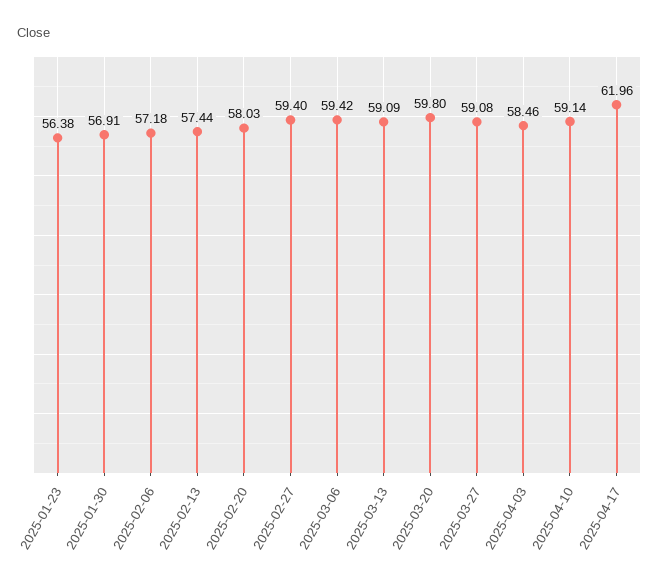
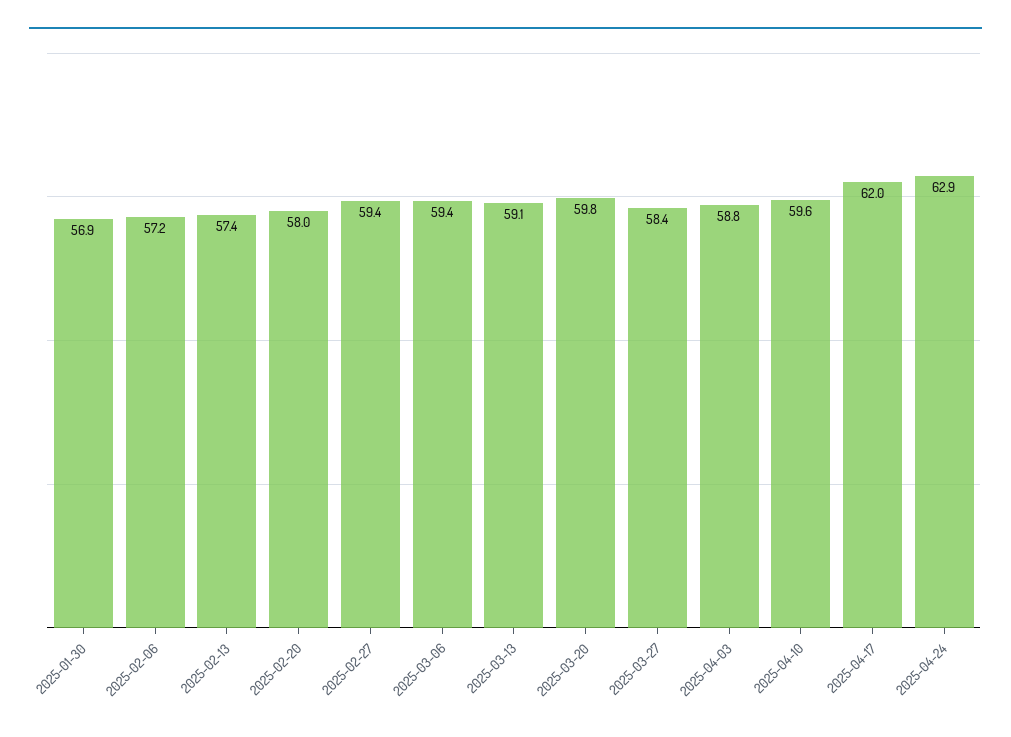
2025-01-23: 56.38 -> none
2025-03-27: 59.08 -> 58.4
2025-04-03: 58.46 -> 58.8
2025-04-10: 59.14 -> 59.6
2025-04-24: none -> 62.9

